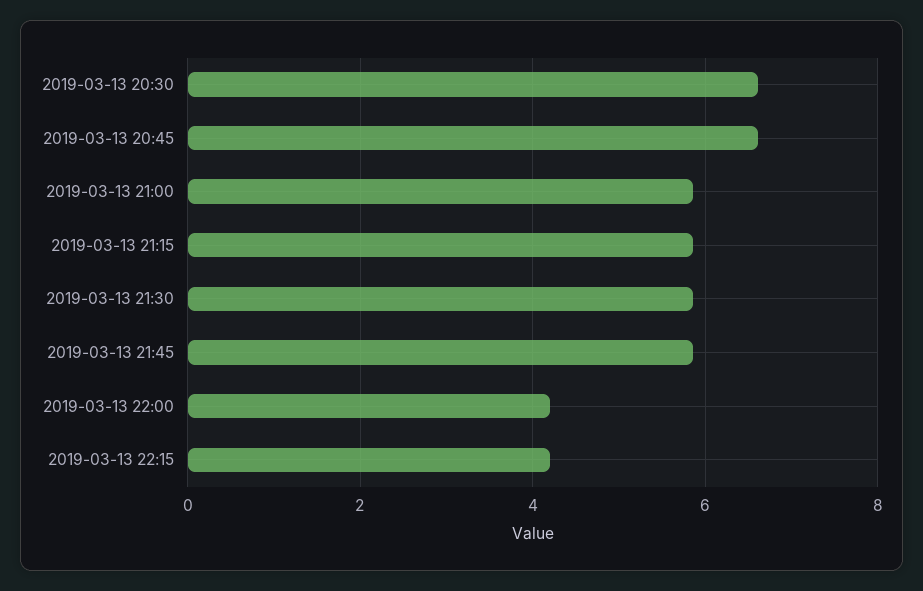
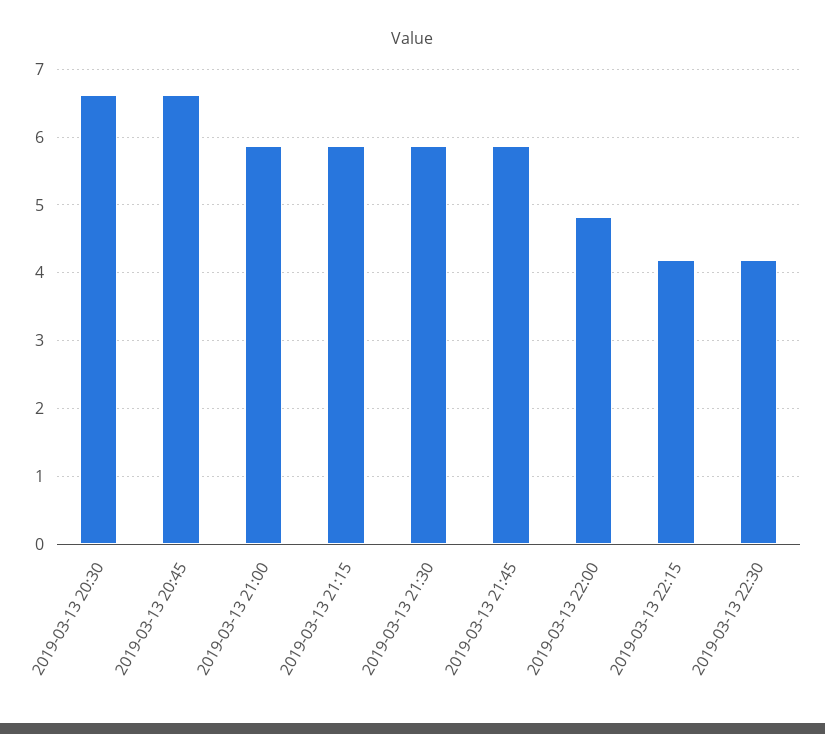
2019-03-13 22:00: 4.2 -> 4.8
2019-03-13 22:30: none -> 4.2

